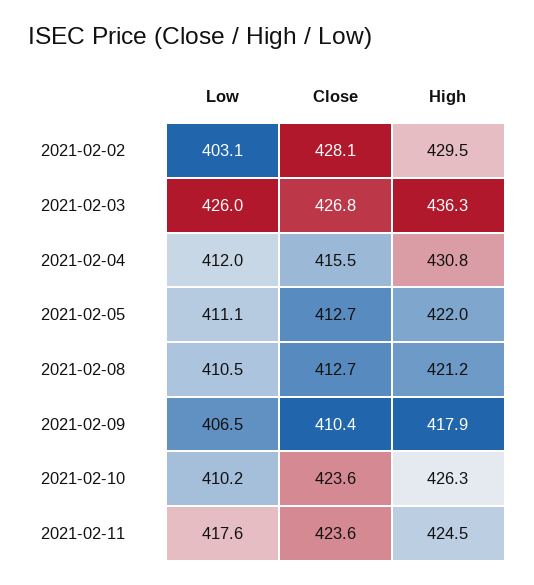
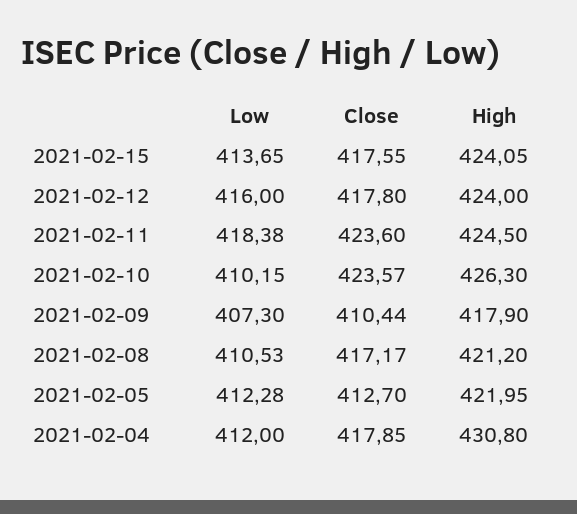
Low, 2021-02-02: 403.1 -> none
Close, 2021-02-02: 428.1 -> none
High, 2021-02-02: 429.5 -> none
Low, 2021-02-03: 426 -> none
Close, 2021-02-03: 426.8 -> none
High, 2021-02-03: 436.3 -> none
Close, 2021-02-04: 415.5 -> 417.85
Low, 2021-02-05: 411.1 -> 412.28
Close, 2021-02-08: 412.7 -> 417.17
Low, 2021-02-09: 406.5 -> 407.3
Low, 2021-02-11: 417.6 -> 418.38
Low, 2021-02-15: none -> 413.65
Close, 2021-02-15: none -> 417.55
High, 2021-02-15: none -> 424.05
Low, 2021-02-12: none -> 416
Close, 2021-02-12: none -> 417.8
High, 2021-02-12: none -> 424

